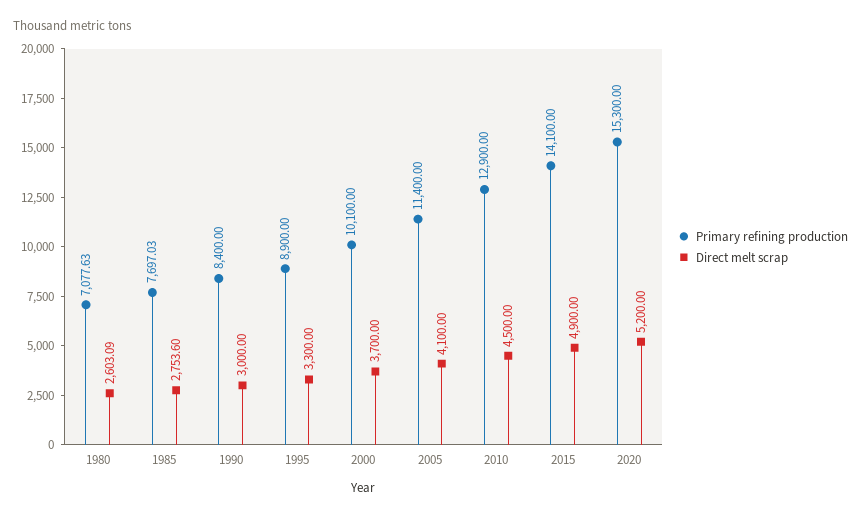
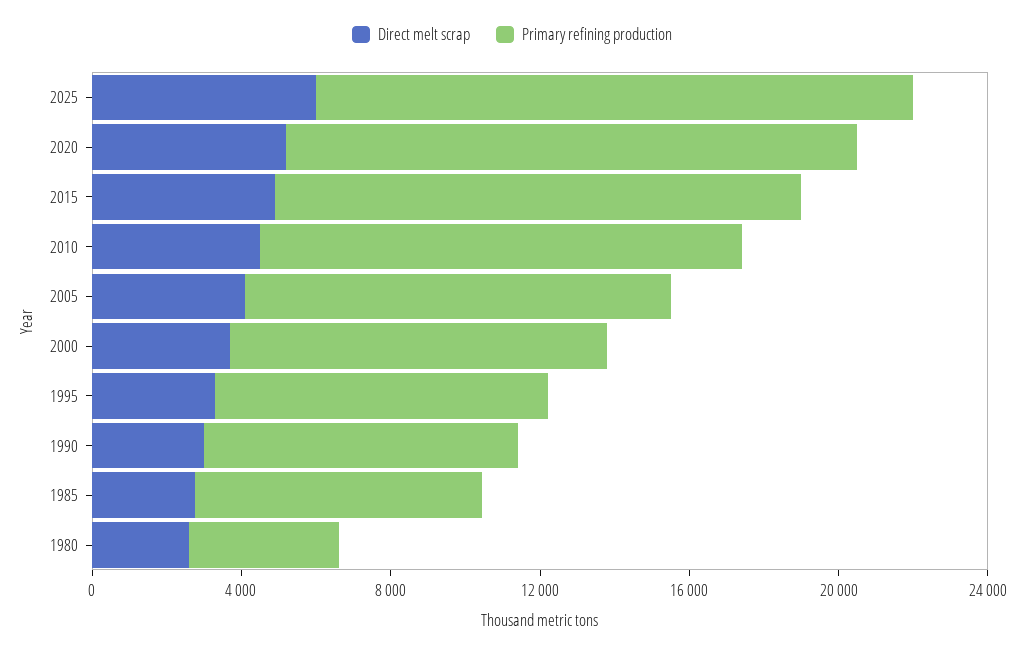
Primary refining production, 1980: 7077.63 -> 4000
Direct melt scrap, 2025: none -> 6000
Primary refining production, 2025: none -> 16000

